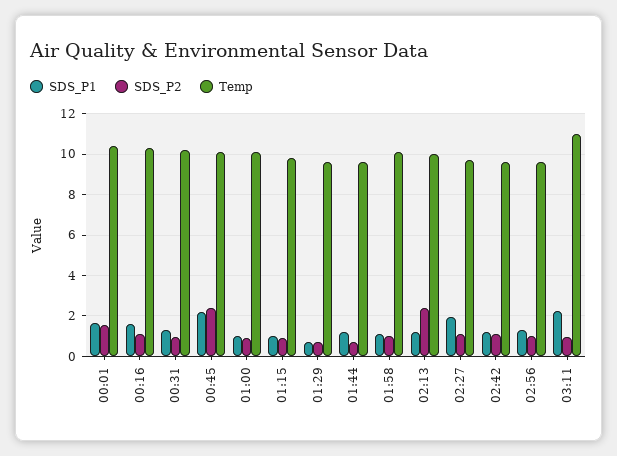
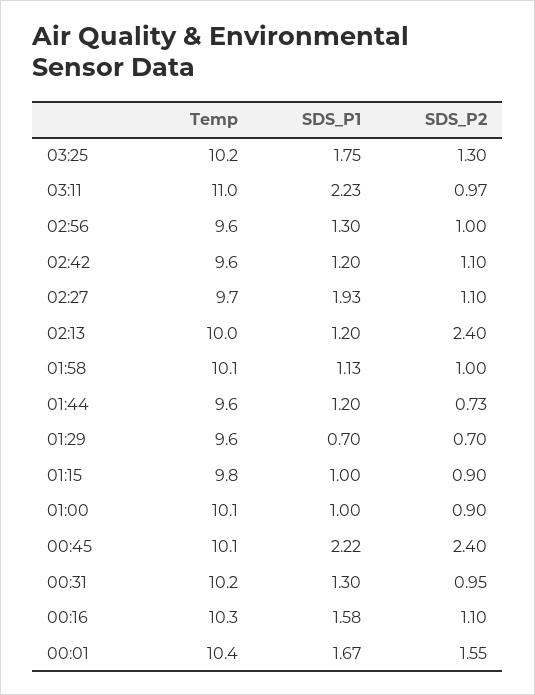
Temp, 03:25: none -> 10.2
SDS_P1, 03:25: none -> 1.75
SDS_P2, 03:25: none -> 1.3

